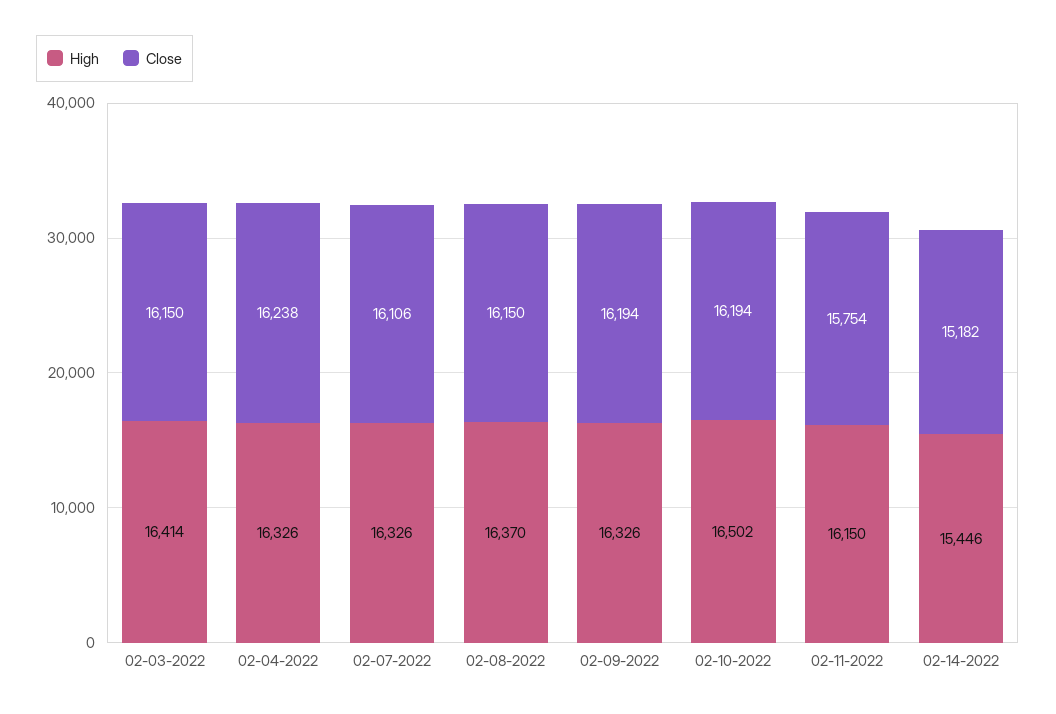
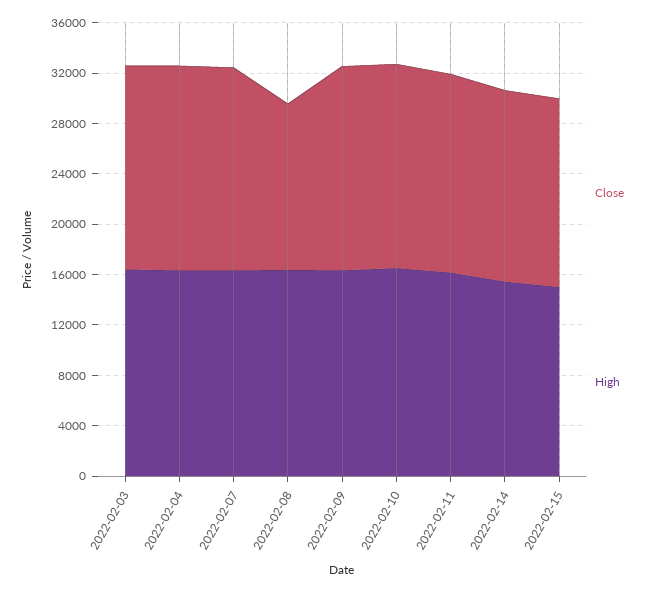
Close, 02-08-2022: 16150 -> 13000
Close, 2022-02-15: none -> 15000
High, 2022-02-15: none -> 15000

